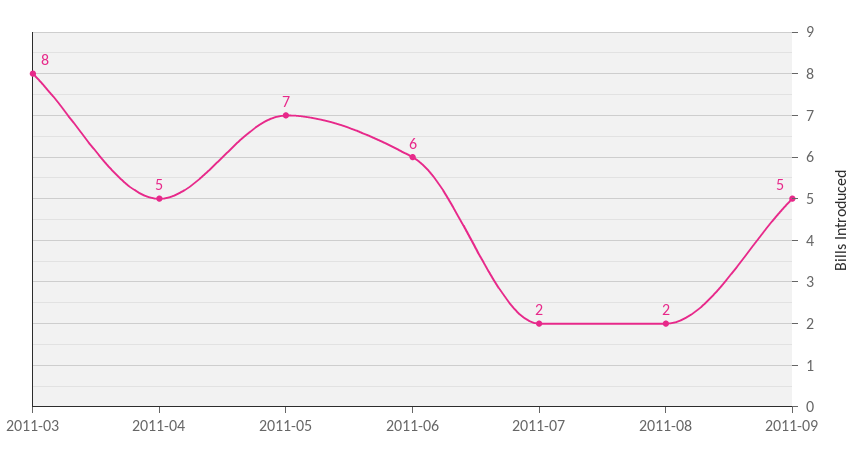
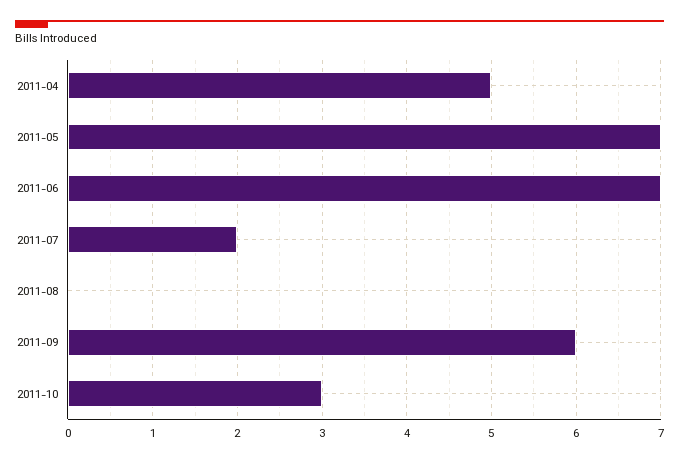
2011-03: 8 -> none
2011-06: 6 -> 7
2011-08: 2 -> 0
2011-09: 5 -> 6
2011-10: none -> 3

